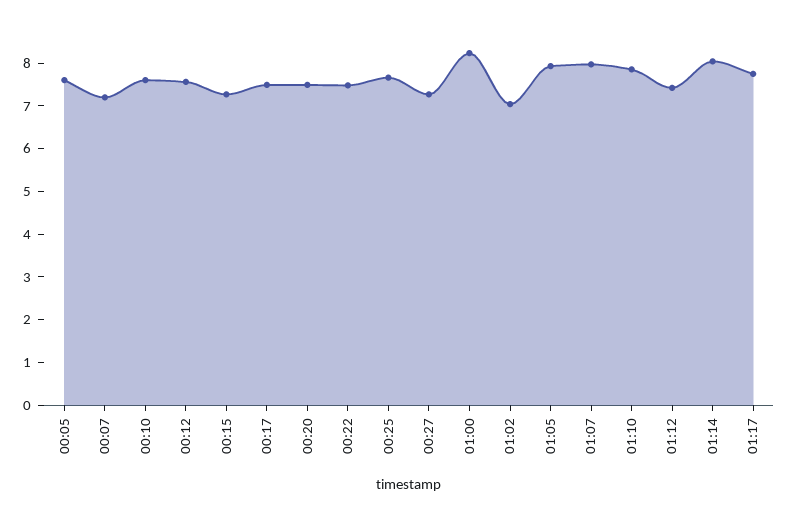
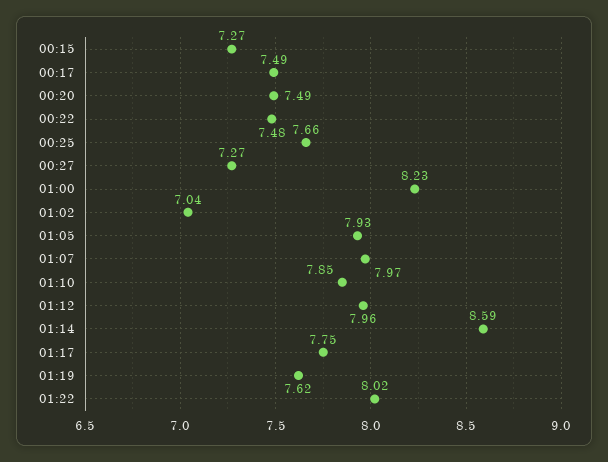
00:05: 7.6 -> none
00:07: 7.2 -> none
00:10: 7.6 -> none
00:12: 7.6 -> none
01:12: 7.4 -> 7.96
01:14: 8 -> 8.59
01:19: none -> 7.62
01:22: none -> 8.02

